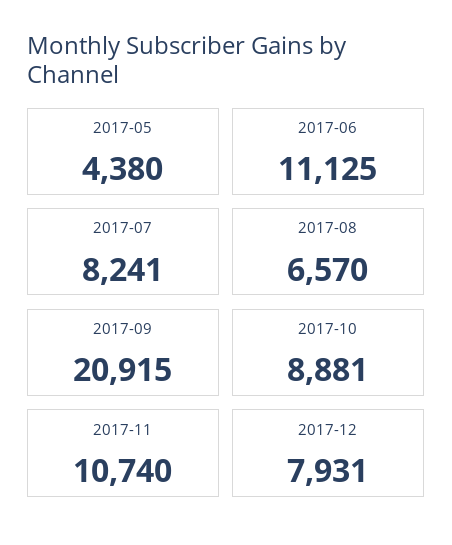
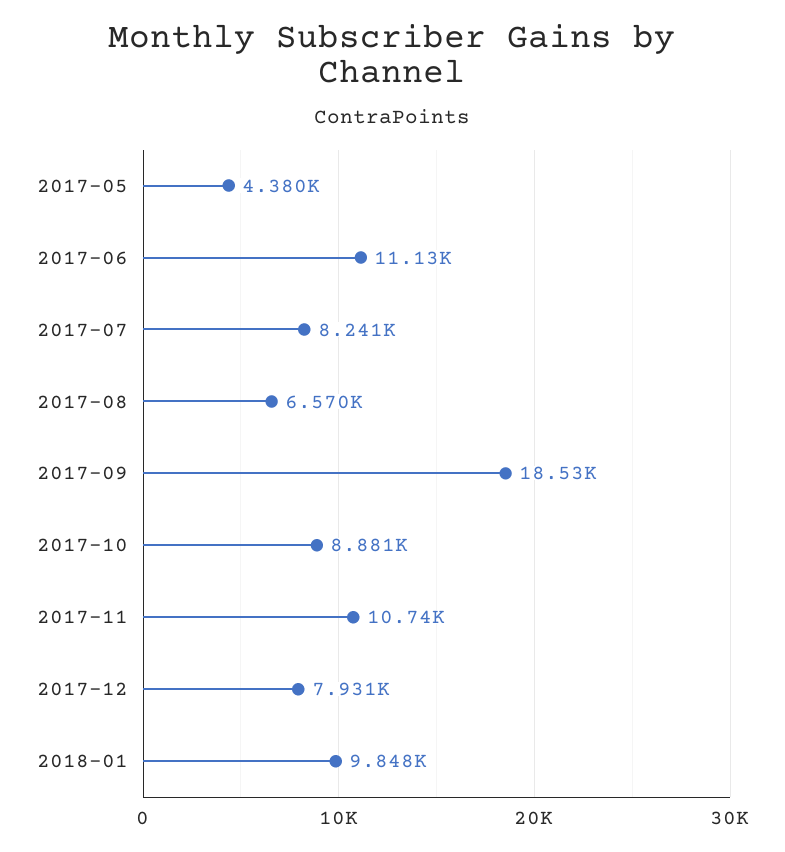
2017-09: 20915 -> 18530
2018-01: none -> 9848

